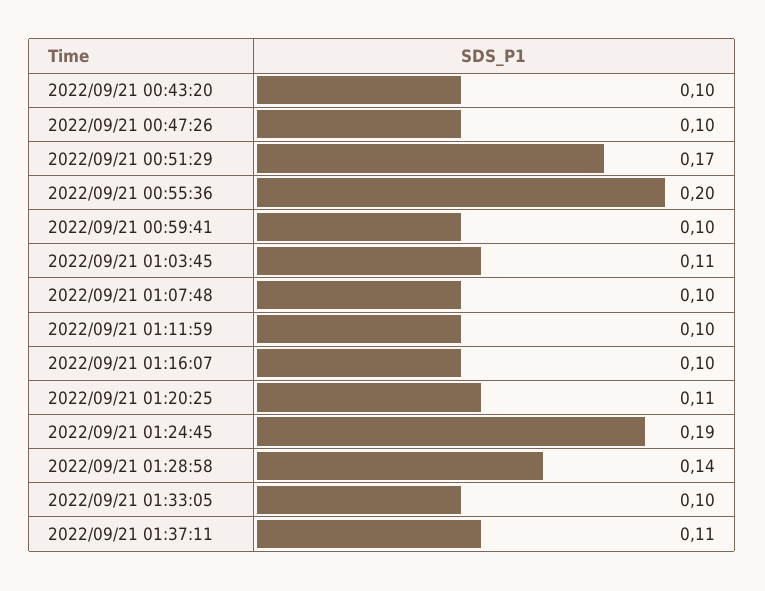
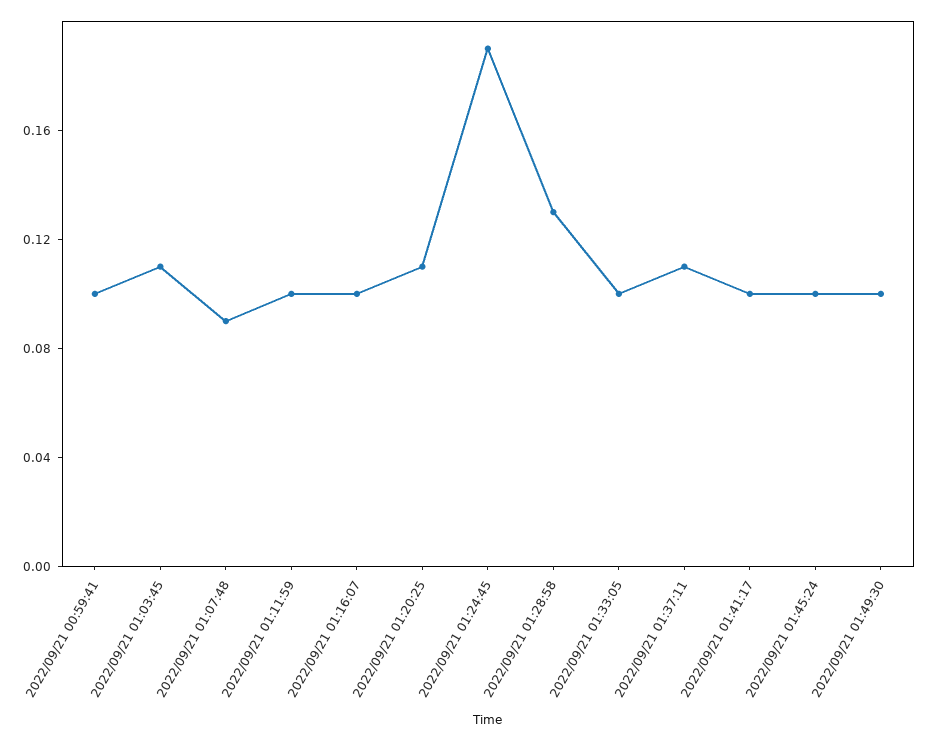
2022/09/21 00:43:20: 0.1 -> none
2022/09/21 00:47:26: 0.1 -> none
2022/09/21 00:51:29: 0.17 -> none
2022/09/21 00:55:36: 0.2 -> none
2022/09/21 01:07:48: 0.1 -> 0.09
2022/09/21 01:28:58: 0.14 -> 0.13
2022/09/21 01:41:17: none -> 0.1
2022/09/21 01:45:24: none -> 0.1
2022/09/21 01:49:30: none -> 0.1

